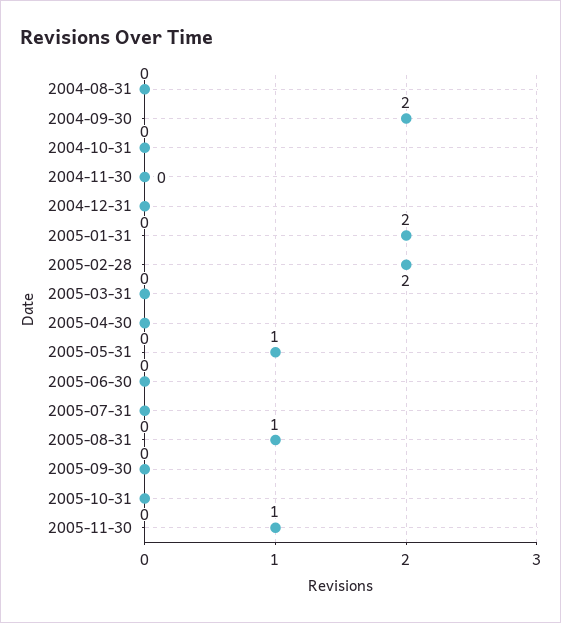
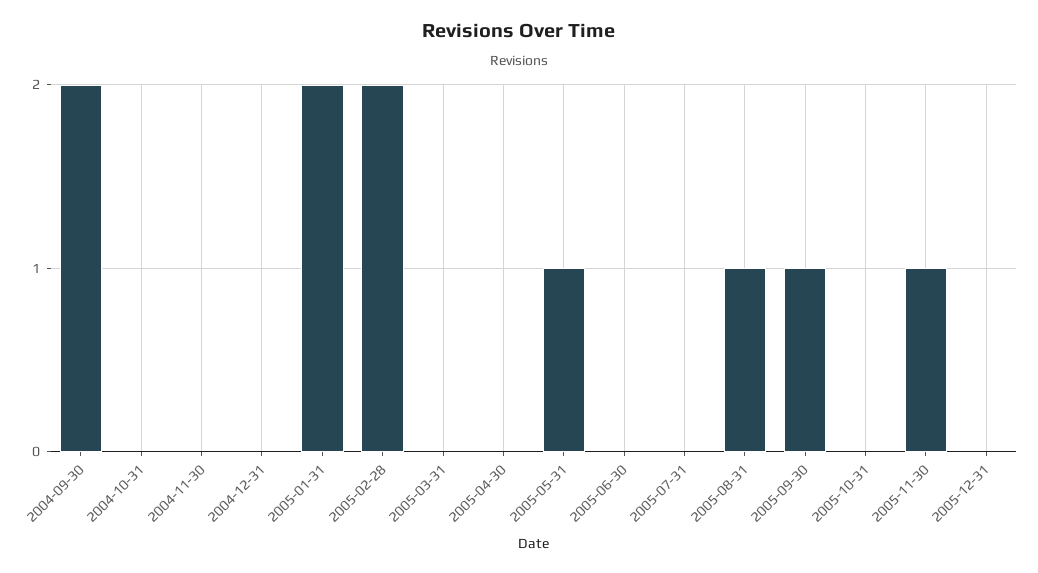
2004-08-31: 0 -> none
2005-09-30: 0 -> 1
2005-12-31: none -> 0

